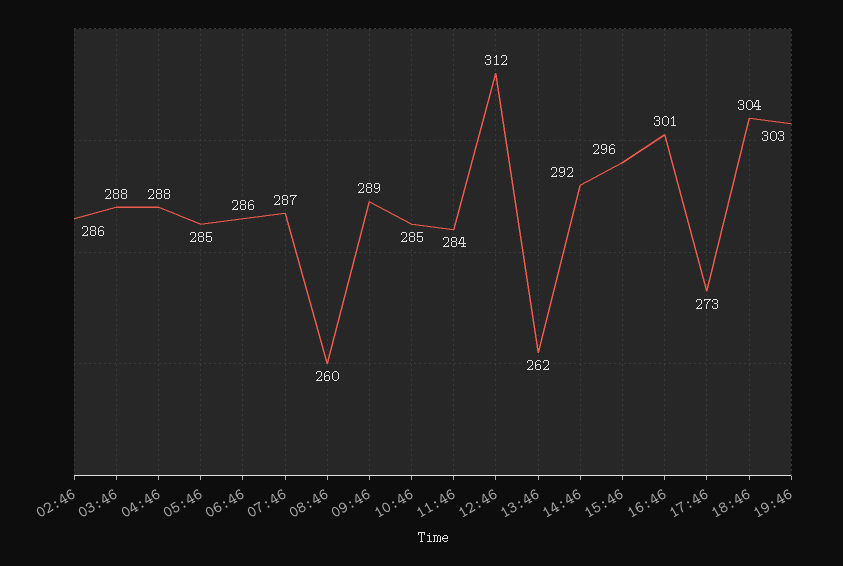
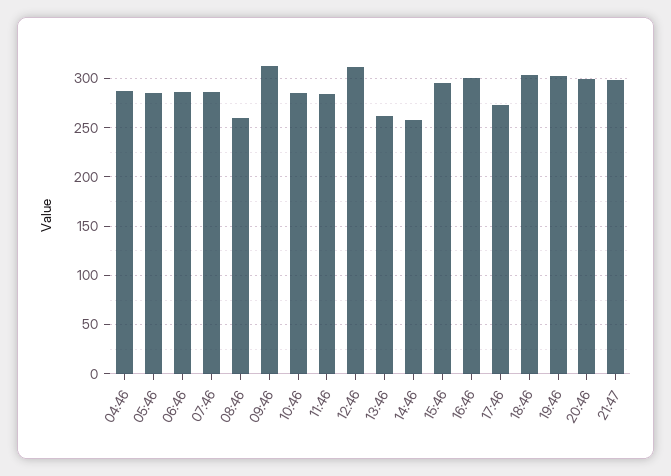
02:46: 286 -> none
03:46: 288 -> none
09:46: 289 -> 310
14:46: 292 -> 260
20:46: none -> 300
21:47: none -> 300

